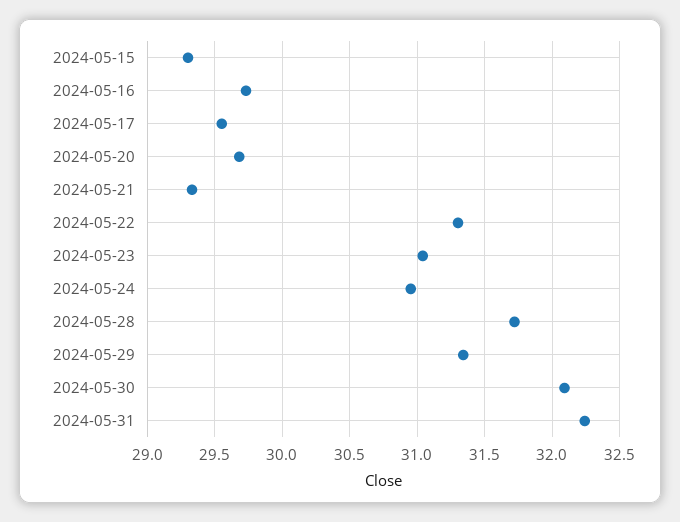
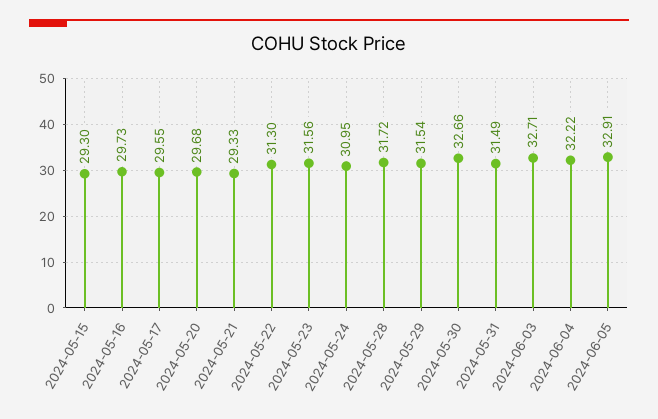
2024-05-23: 31.05 -> 31.56
2024-05-29: 31.35 -> 31.54
2024-05-30: 32.1 -> 32.66
2024-05-31: 32.25 -> 31.49
2024-06-03: none -> 32.71
2024-06-04: none -> 32.22
2024-06-05: none -> 32.91

